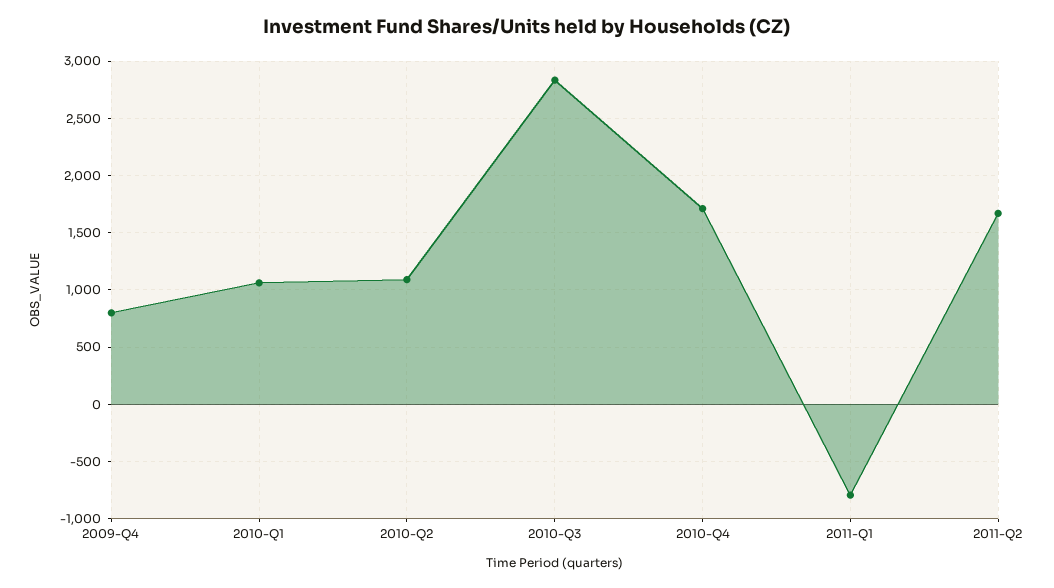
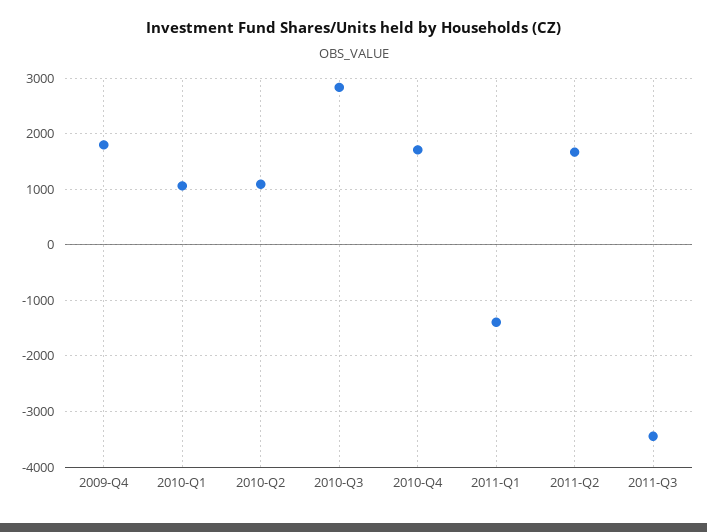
2009-Q4: 800 -> 1800
2011-Q1: -800 -> -1400
2011-Q3: none -> -3400

